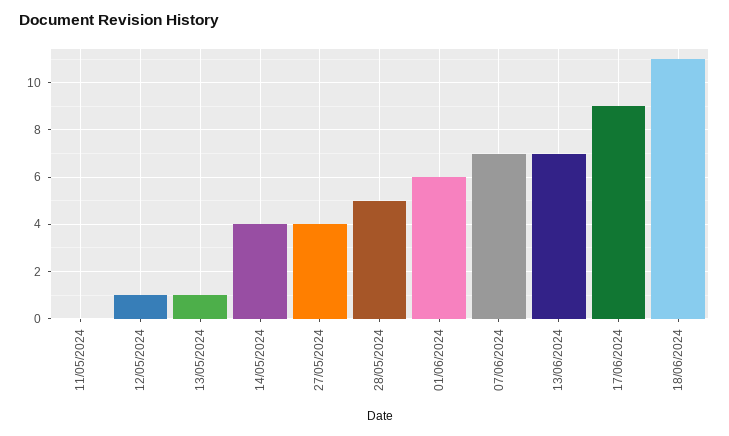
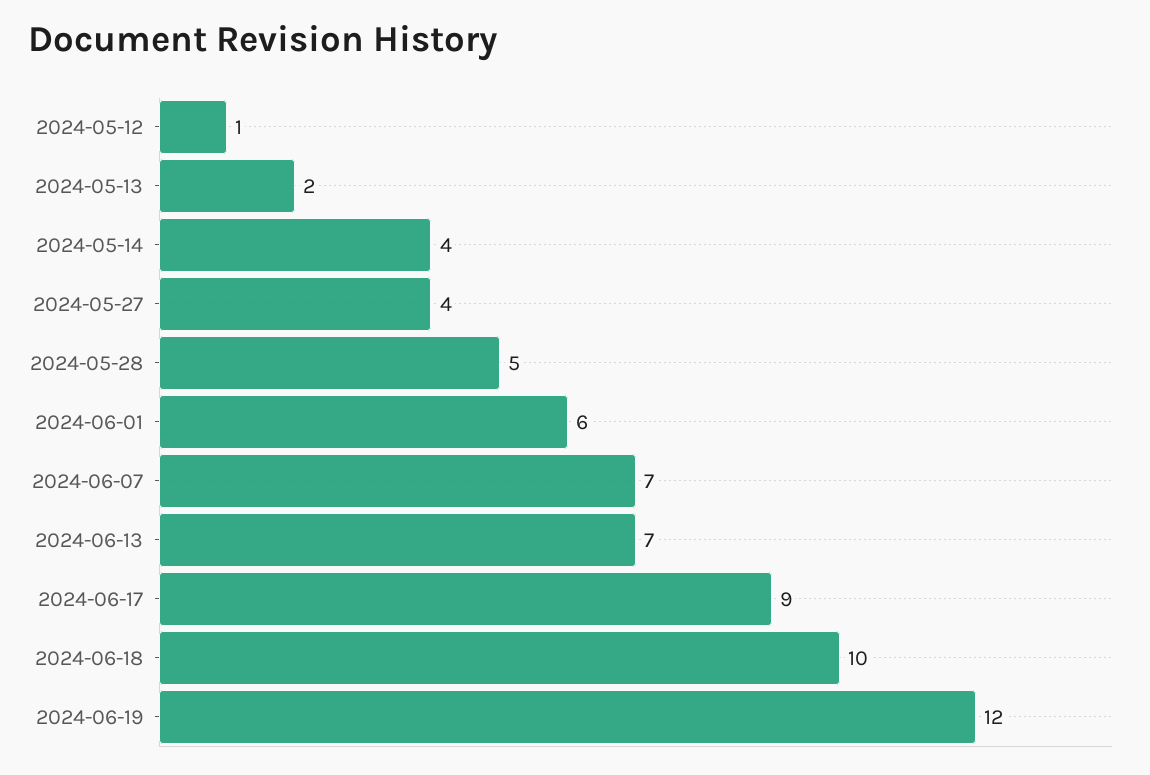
11/05/2024: 0 -> none
13/05/2024: 1 -> 2
18/06/2024: 11 -> 10
2024-06-19: none -> 12

